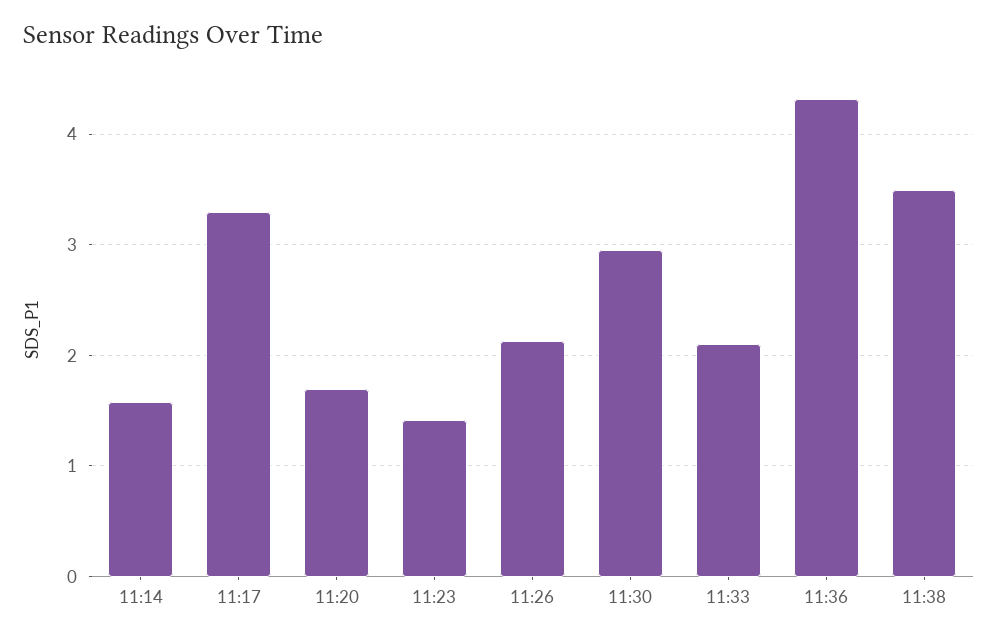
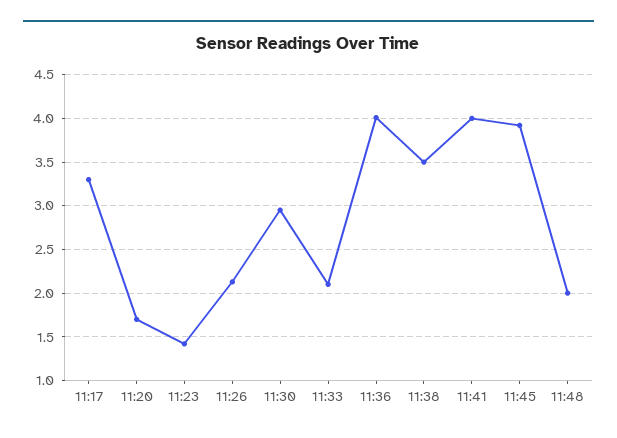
11:14: 1.6 -> none
11:36: 4.3 -> 4
11:41: none -> 4
11:45: none -> 3.9
11:48: none -> 2

